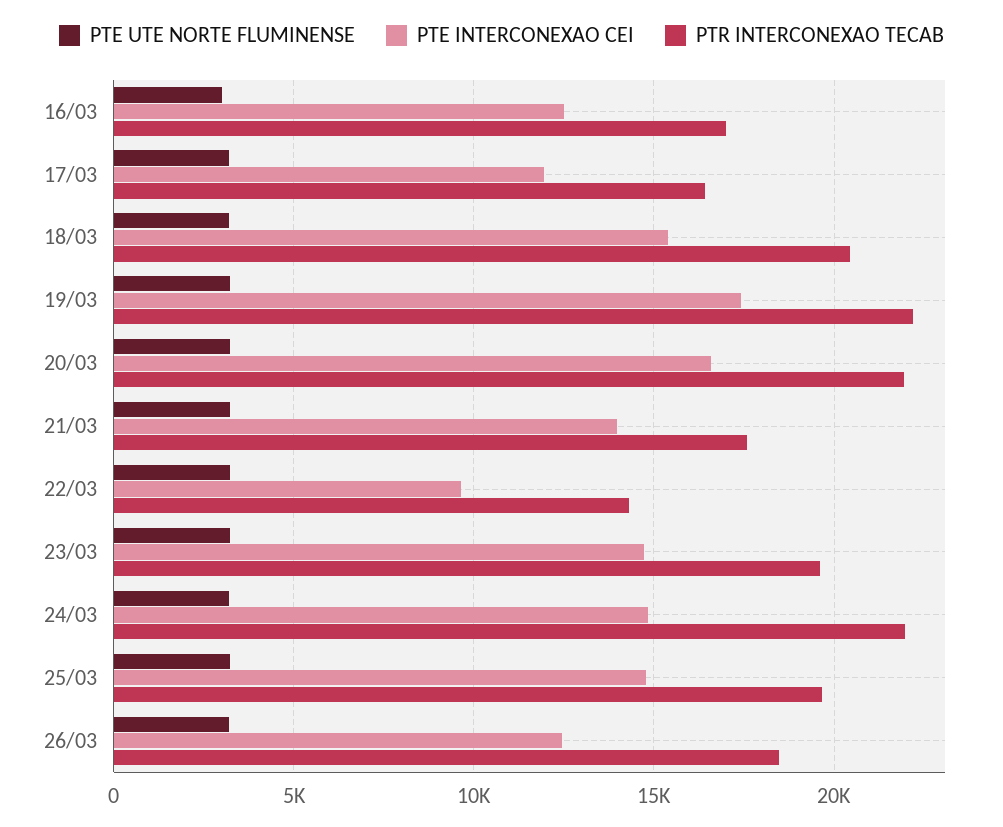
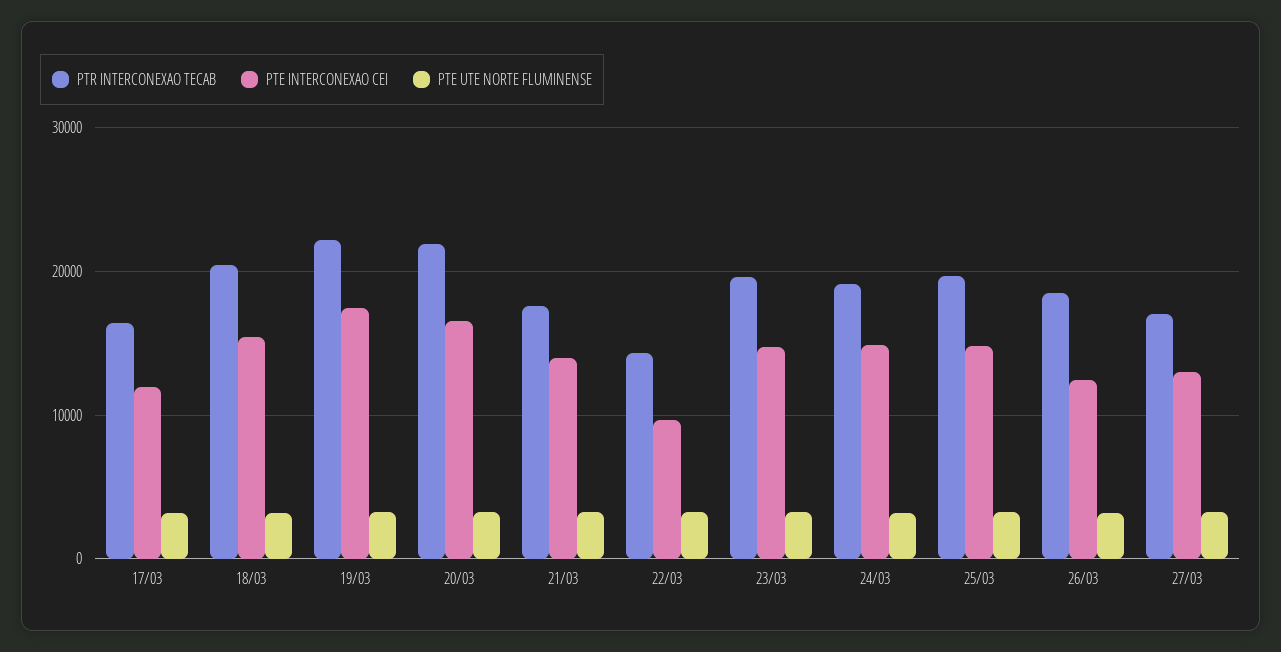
PTE UTE NORTE FLUMINENSE, 16/03: 3000 -> none
PTE INTERCONEXAO CEI, 16/03: 12500 -> none
PTR INTERCONEXAO TECAB, 16/03: 17000 -> none
PTR INTERCONEXAO TECAB, 24/03: 22000 -> 19000
PTR INTERCONEXAO TECAB, 27/03: none -> 17000
PTE INTERCONEXAO CEI, 27/03: none -> 13000
PTE UTE NORTE FLUMINENSE, 27/03: none -> 3000

